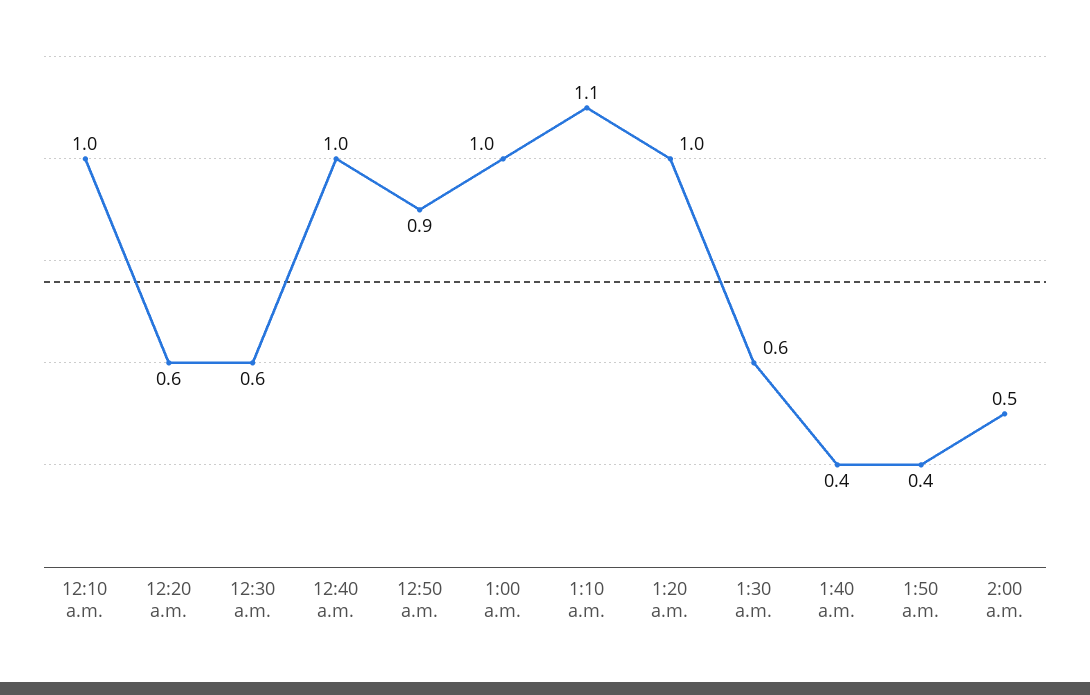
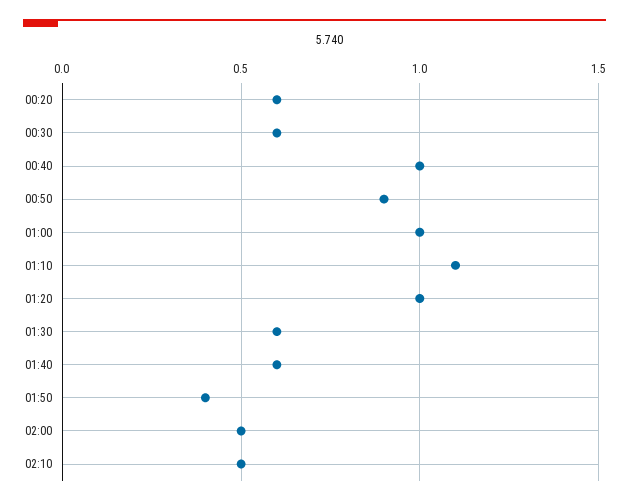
12:10 a.m.: 1 -> none
1:40 a.m.: 0.4 -> 0.6
02:10: none -> 0.5

